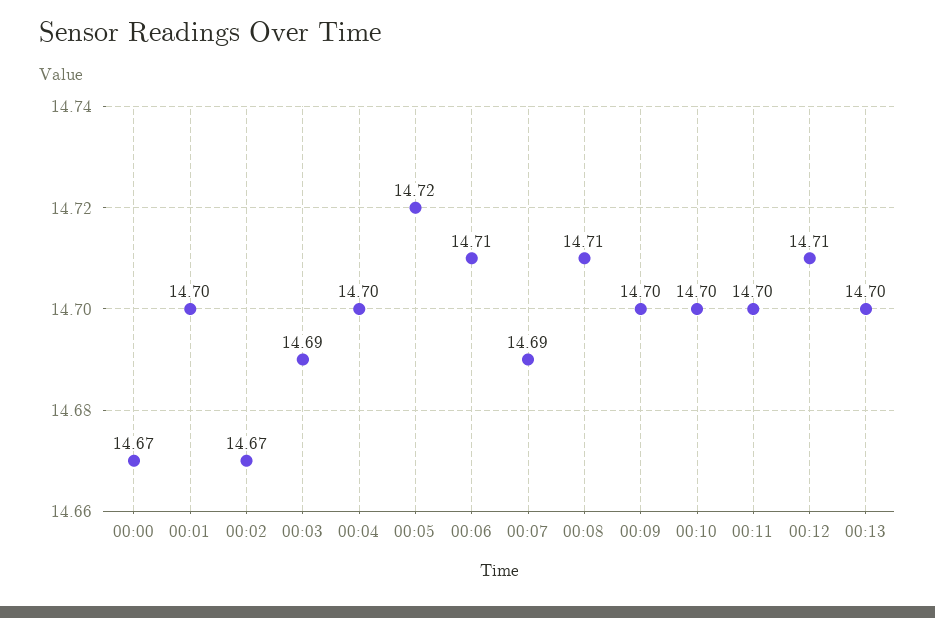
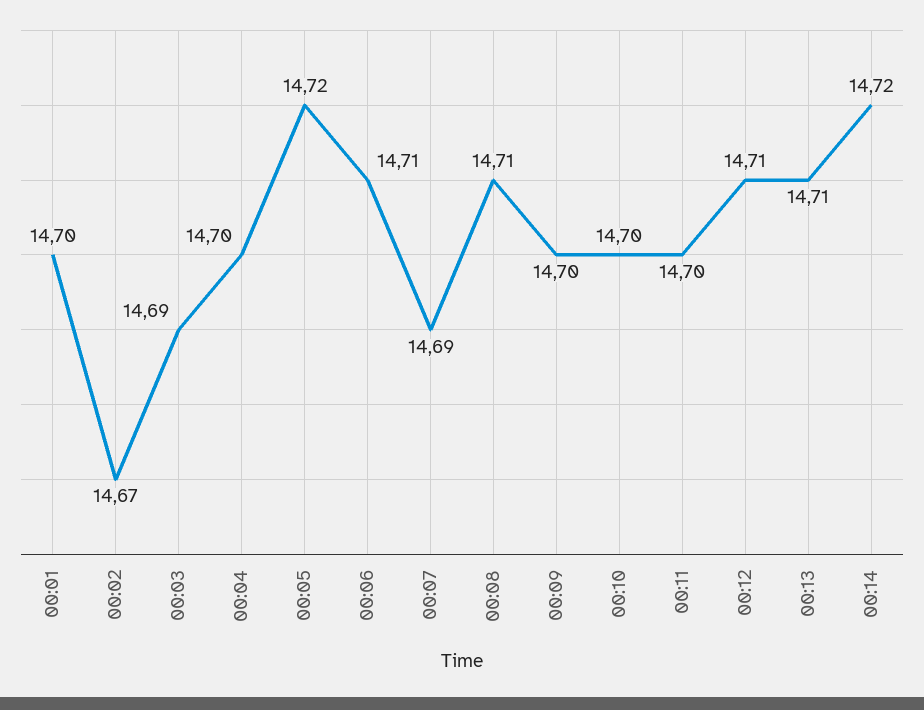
00:00: 14.67 -> none
00:13: 14.7 -> 14.71
00:14: none -> 14.72

